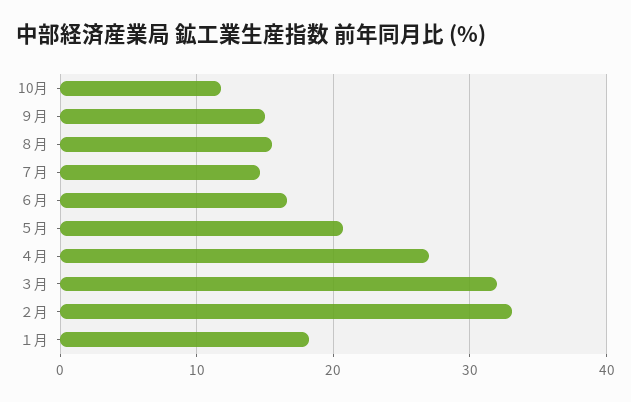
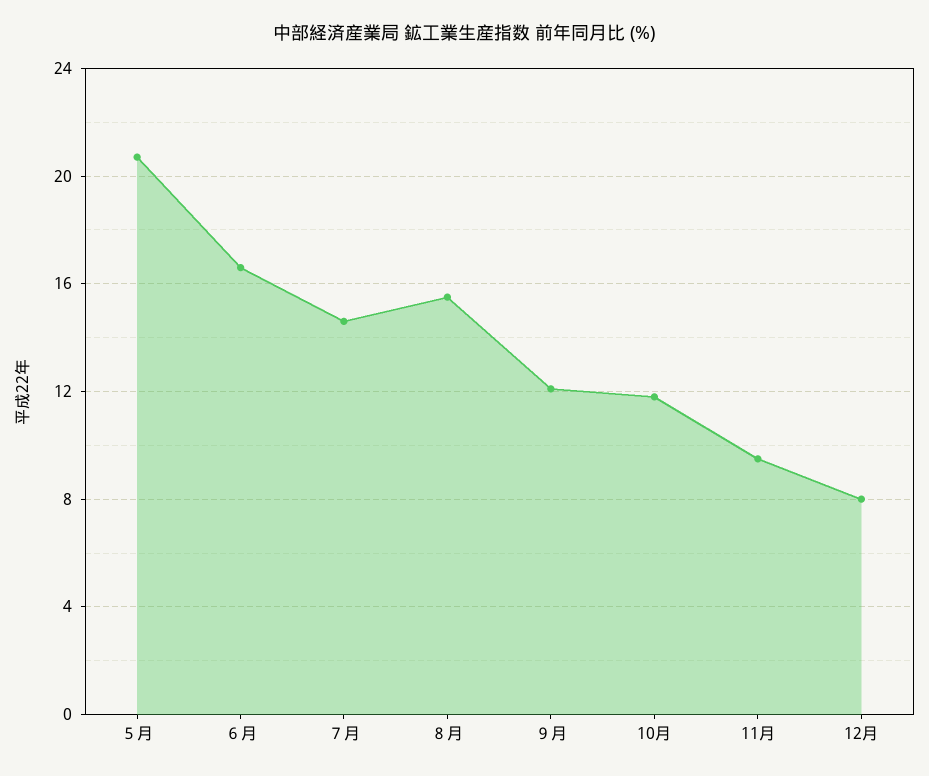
９月: 15 -> 12
４月: 27 -> none
３月: 32 -> none
２月: 33 -> none
１月: 18 -> none
11月: none -> 9.5
12月: none -> 8

